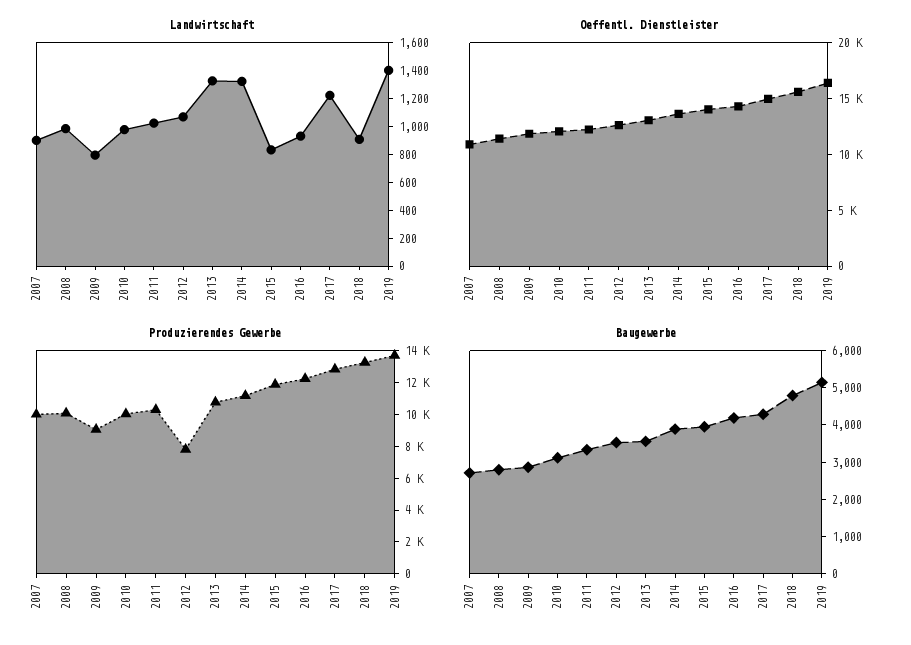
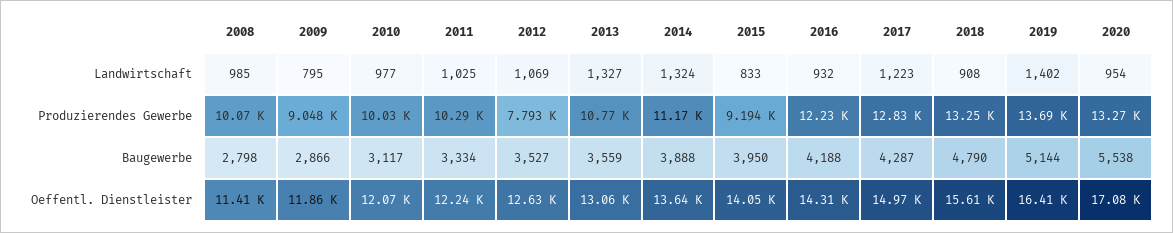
Landwirtschaft, 2007: 900 -> none
Oeffentl. Dienstleister, 2007: 11000 -> none
Produzierendes Gewerbe, 2007: 10000 -> none
Produzierendes Gewerbe, 2015: 12000 -> 9194
Baugewerbe, 2007: 2750 -> none
Landwirtschaft, 2020: none -> 954
Produzierendes Gewerbe, 2020: none -> 13270
Baugewerbe, 2020: none -> 5538
Oeffentl. Dienstleister, 2020: none -> 17080

